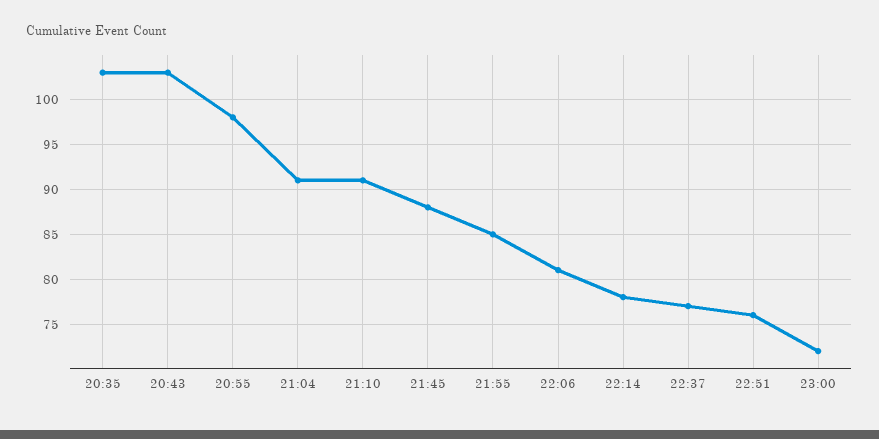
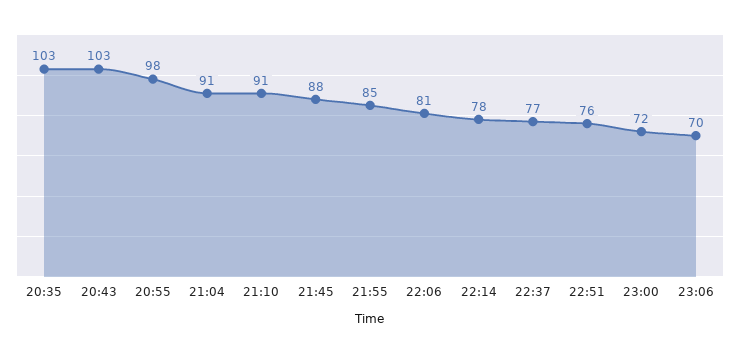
23:06: none -> 70

